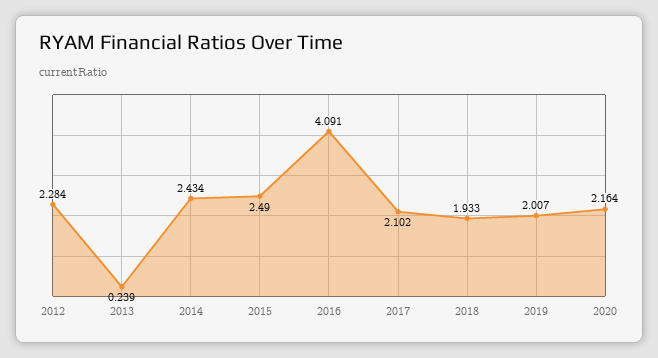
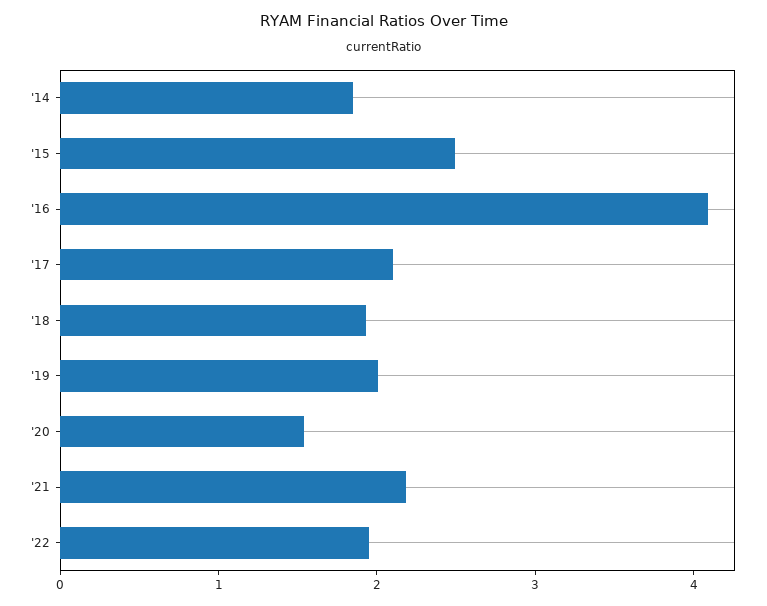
2012: 2.284 -> none
2013: 0.239 -> none
2014: 2.434 -> 1.8
2020: 2.164 -> 1.6
'21: none -> 2.2
'22: none -> 2

